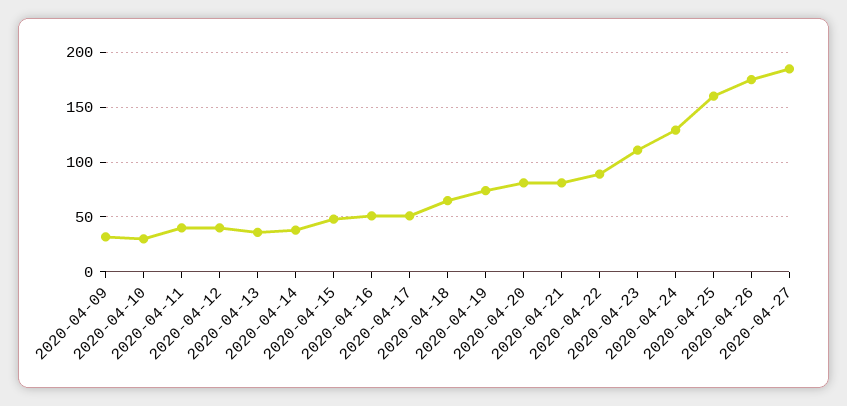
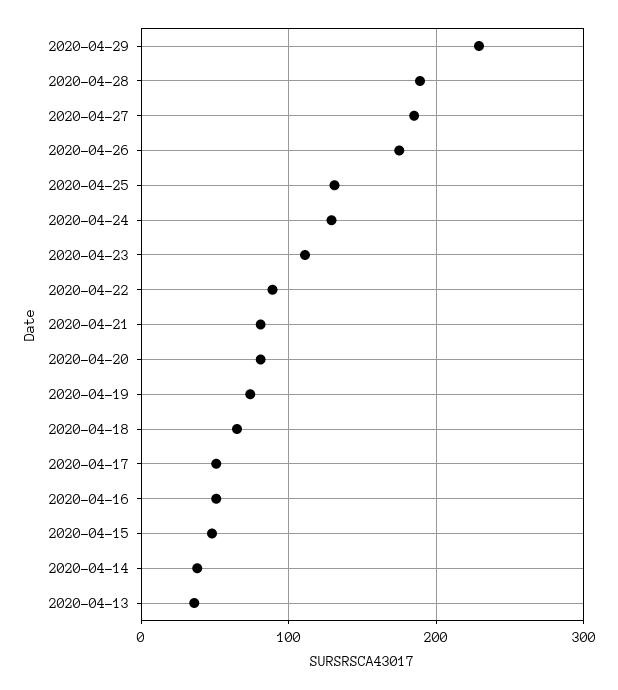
2020-04-09: 30 -> none
2020-04-10: 30 -> none
2020-04-11: 40 -> none
2020-04-12: 40 -> none
2020-04-25: 160 -> 130
2020-04-29: none -> 230
2020-04-28: none -> 190

